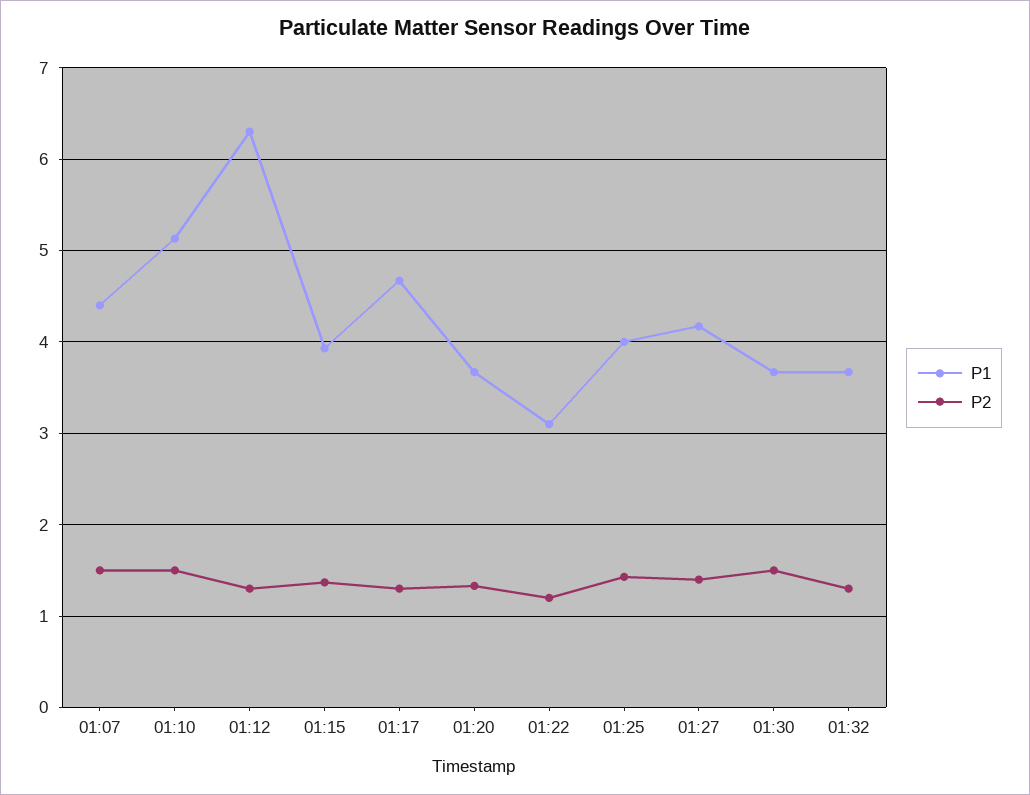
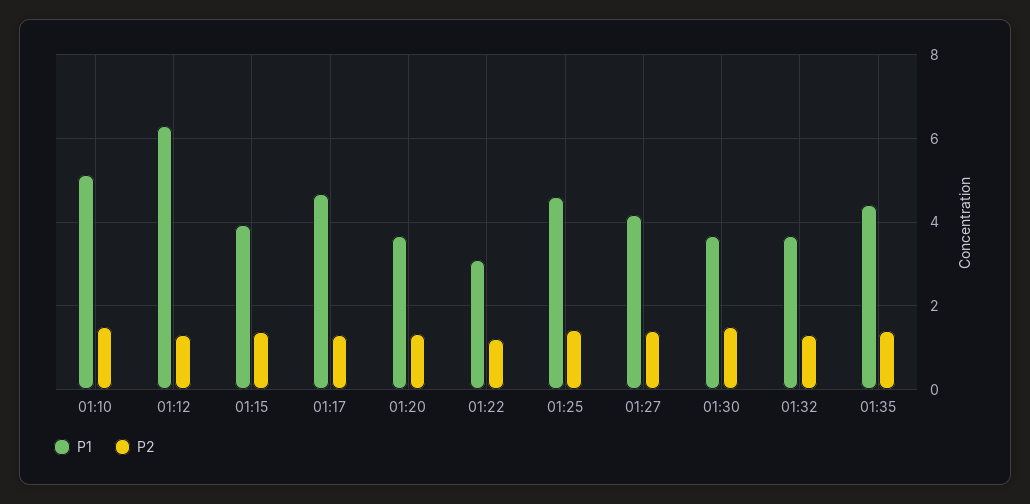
P1, 01:07: 4.4 -> none
P2, 01:07: 1.5 -> none
P1, 01:25: 4 -> 4.6
P1, 01:35: none -> 4.4
P2, 01:35: none -> 1.4

